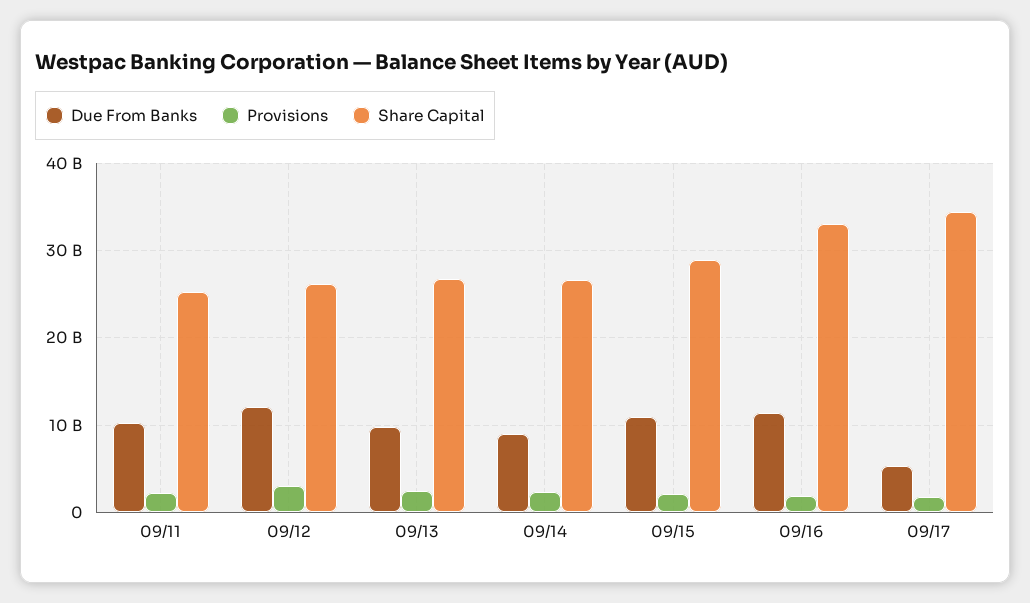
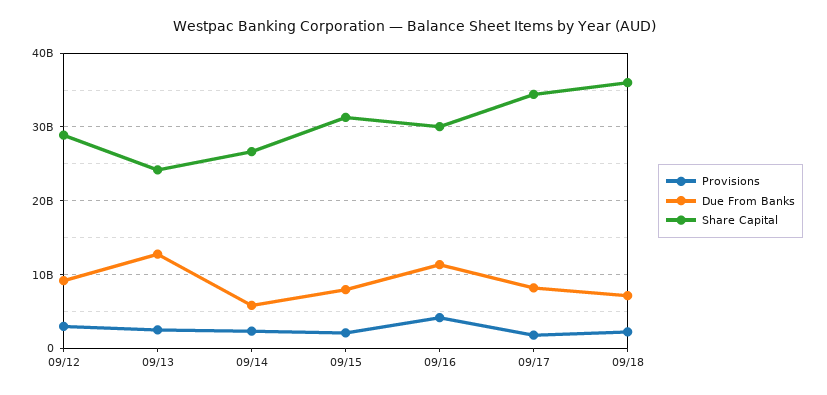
Due From Banks, 09/11: 10000000000 -> none
Provisions, 09/11: 2000000000 -> none
Share Capital, 09/11: 25000000000 -> none
Due From Banks, 09/12: 12000000000 -> 9000000000
Share Capital, 09/12: 26000000000 -> 29000000000
Due From Banks, 09/13: 10000000000 -> 13000000000
Share Capital, 09/13: 27000000000 -> 24000000000
Due From Banks, 09/14: 9000000000 -> 6000000000
Due From Banks, 09/15: 11000000000 -> 8000000000
Share Capital, 09/15: 29000000000 -> 31000000000
Provisions, 09/16: 2000000000 -> 4000000000
Share Capital, 09/16: 33000000000 -> 30000000000
Due From Banks, 09/17: 5000000000 -> 8000000000
Provisions, 09/18: none -> 2000000000
Due From Banks, 09/18: none -> 7000000000
Share Capital, 09/18: none -> 36000000000

